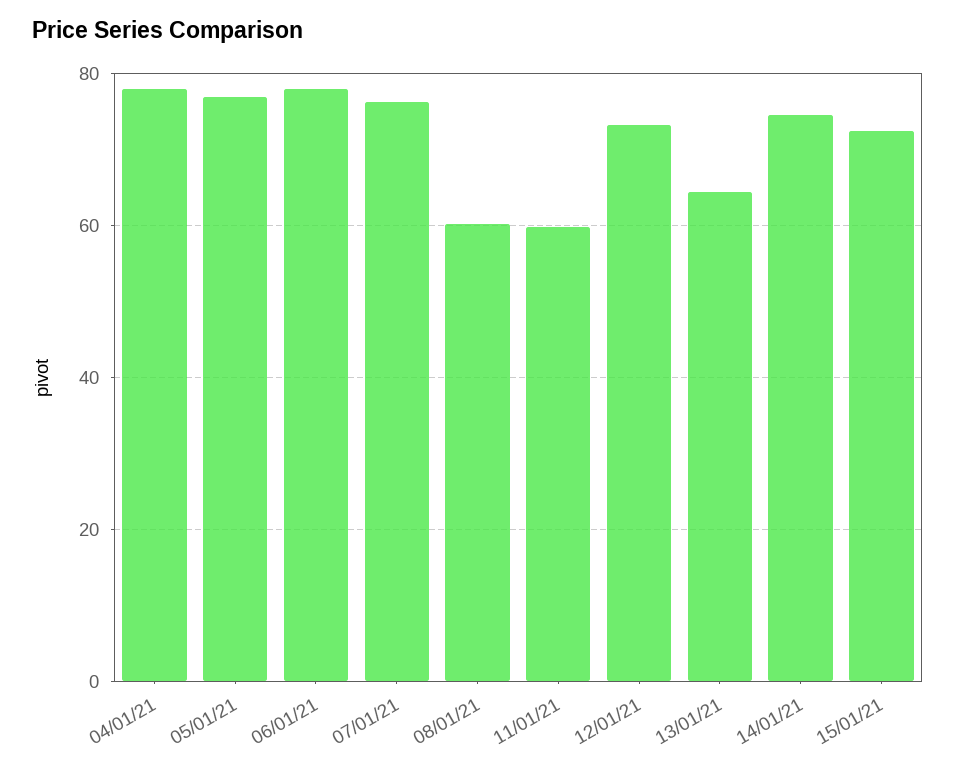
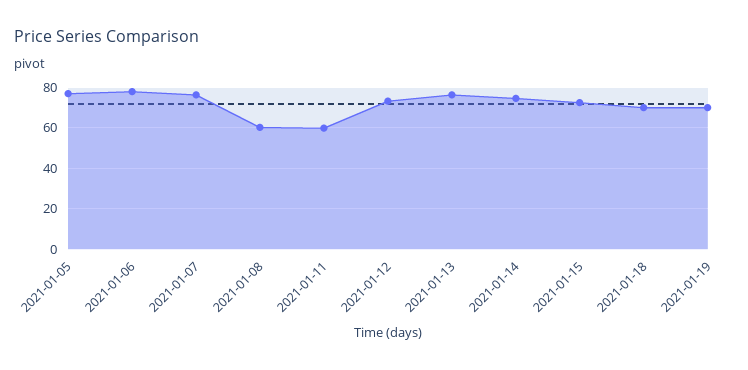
04/01/21: 78 -> none
13/01/21: 64 -> 75
2021-01-18: none -> 70
2021-01-19: none -> 70

